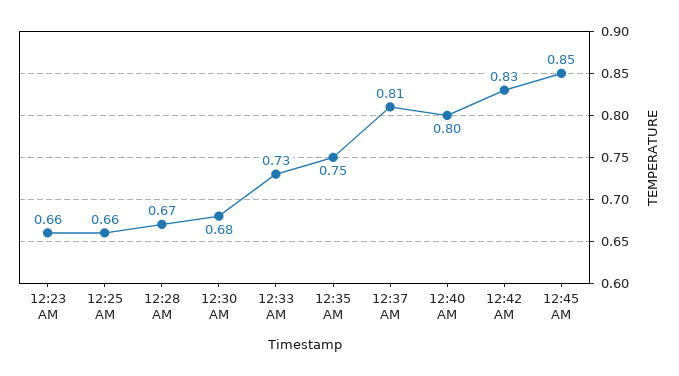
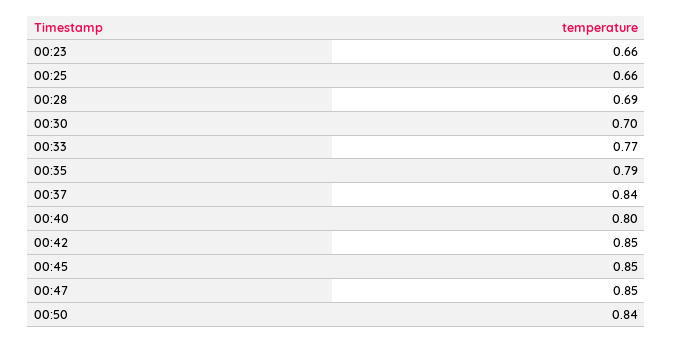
12:28 AM: 0.67 -> 0.69
12:30 AM: 0.68 -> 0.7
12:33 AM: 0.73 -> 0.77
12:35 AM: 0.75 -> 0.79
12:37 AM: 0.81 -> 0.84
12:42 AM: 0.83 -> 0.85
00:47: none -> 0.85
00:50: none -> 0.84

